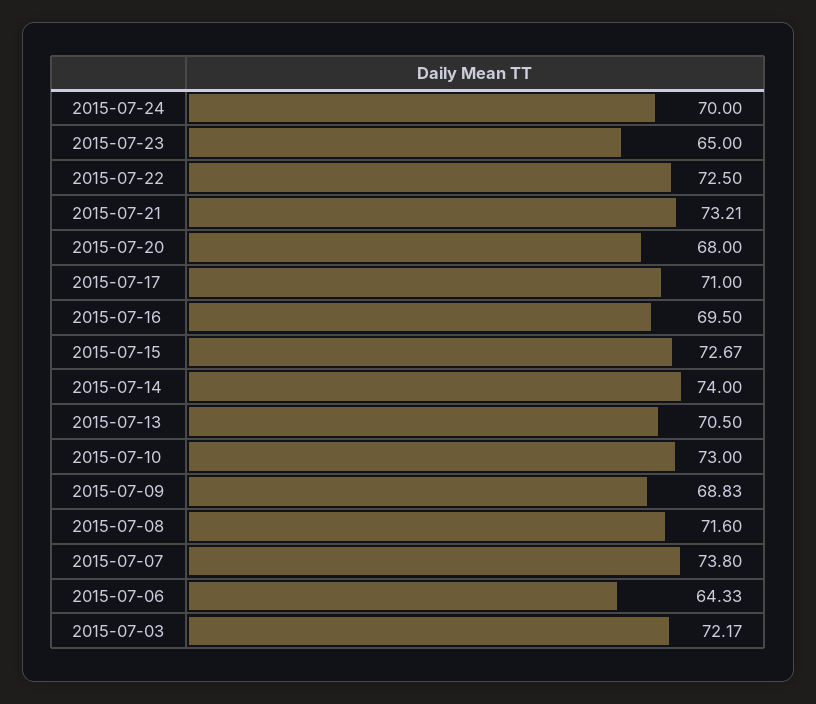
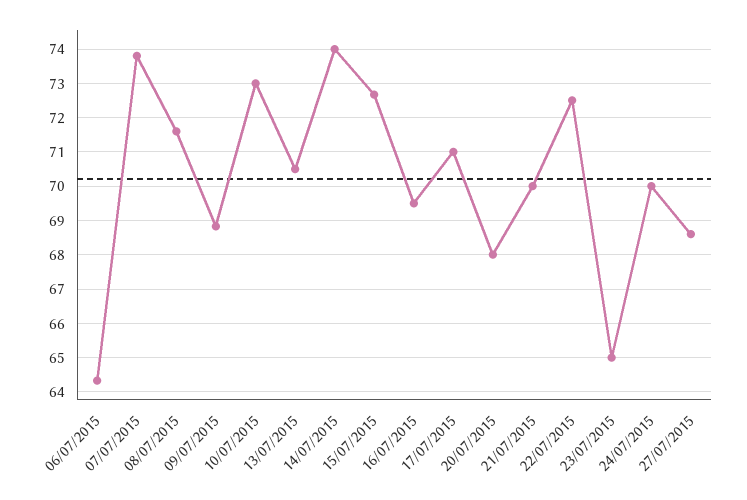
2015-07-21: 73.21 -> 70
2015-07-03: 72.17 -> none
27/07/2015: none -> 68.6

